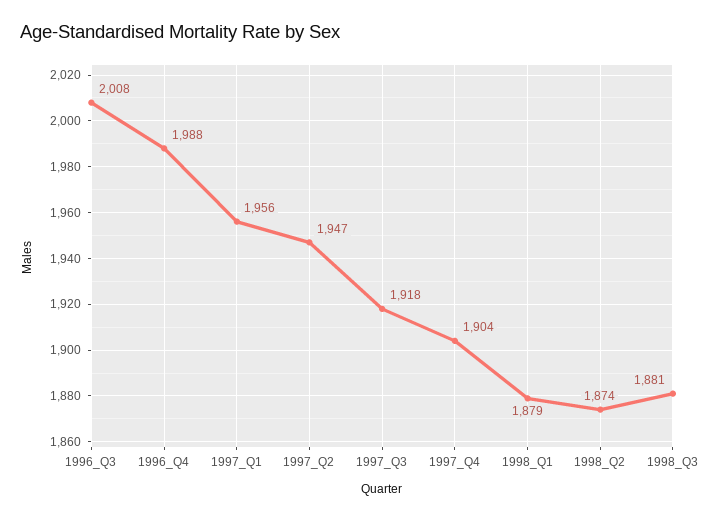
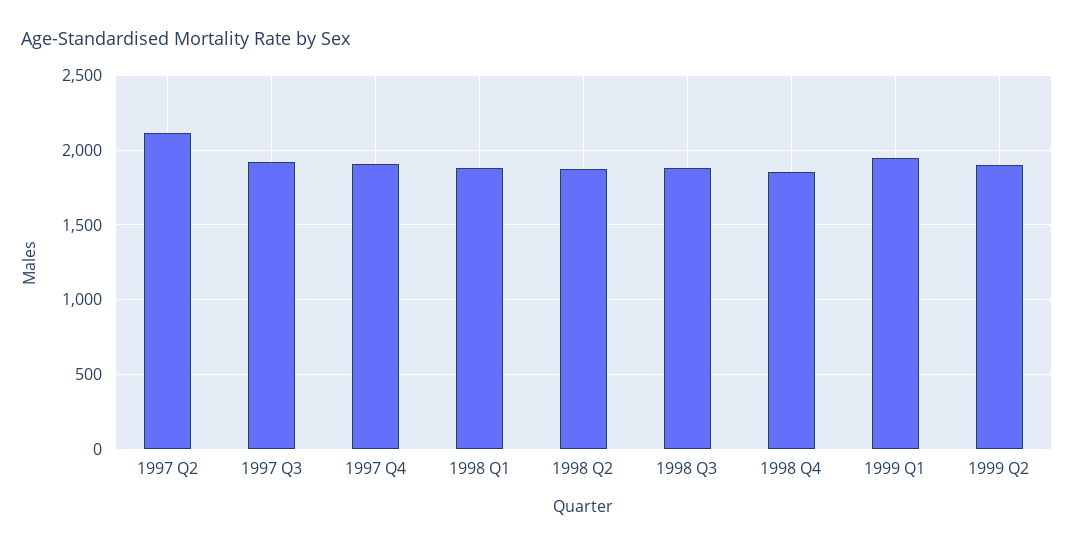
1996_Q3: 2008 -> none
1996_Q4: 1988 -> none
1997_Q1: 1956 -> none
1997_Q2: 1947 -> 2100
1998 Q4: none -> 1850
1999 Q1: none -> 1950
1999 Q2: none -> 1900

